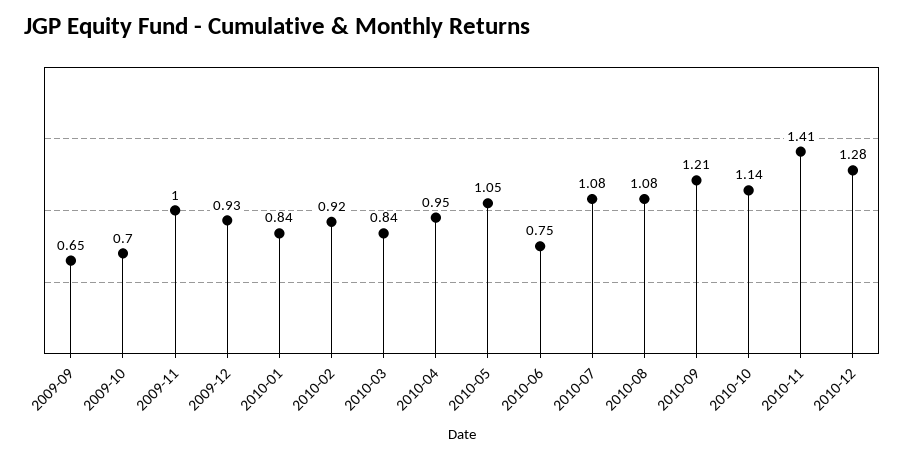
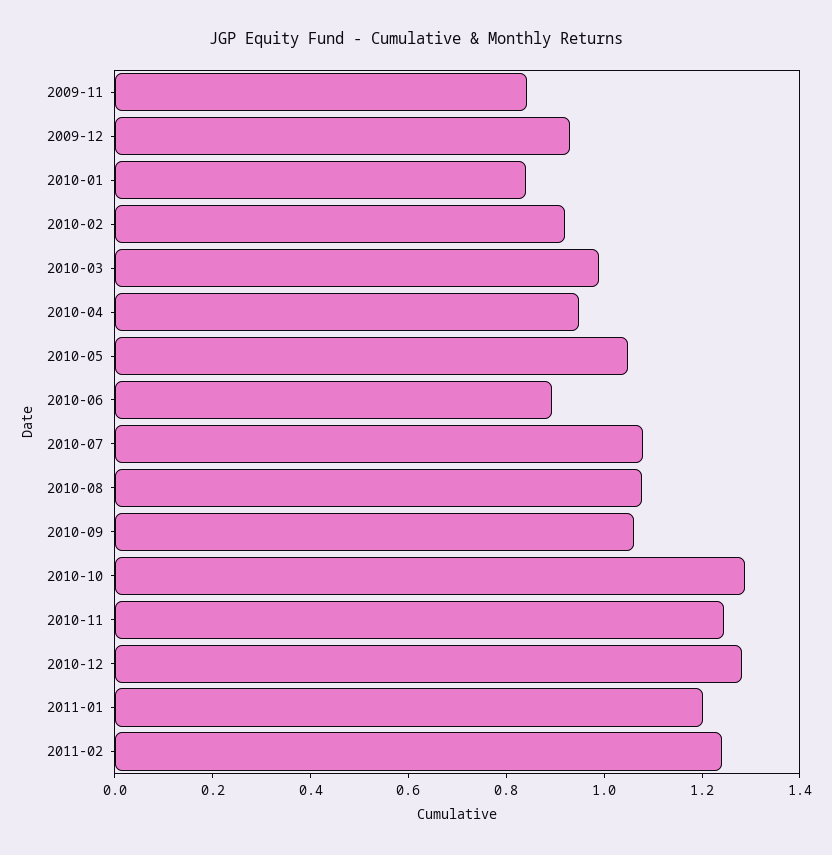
2009-09: 0.65 -> none
2009-10: 0.7 -> none
2009-11: 1 -> 0.85
2010-03: 0.84 -> 1
2010-06: 0.75 -> 0.9
2010-09: 1.21 -> 1.05
2010-10: 1.14 -> 1.3
2010-11: 1.41 -> 1.25
2011-01: none -> 1.2
2011-02: none -> 1.25

